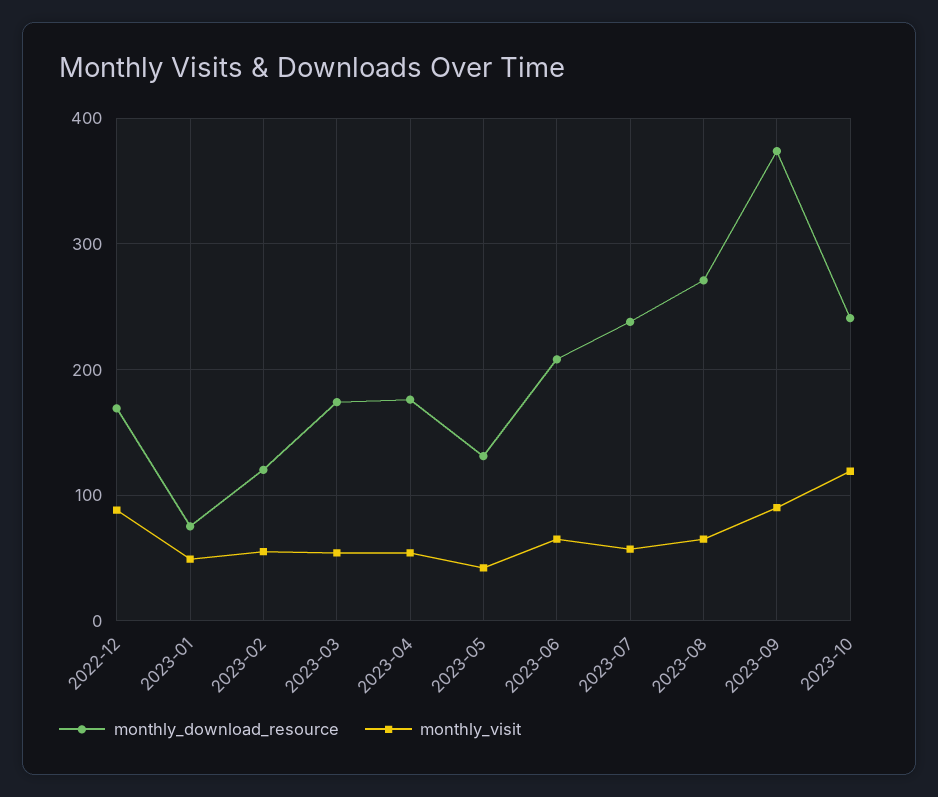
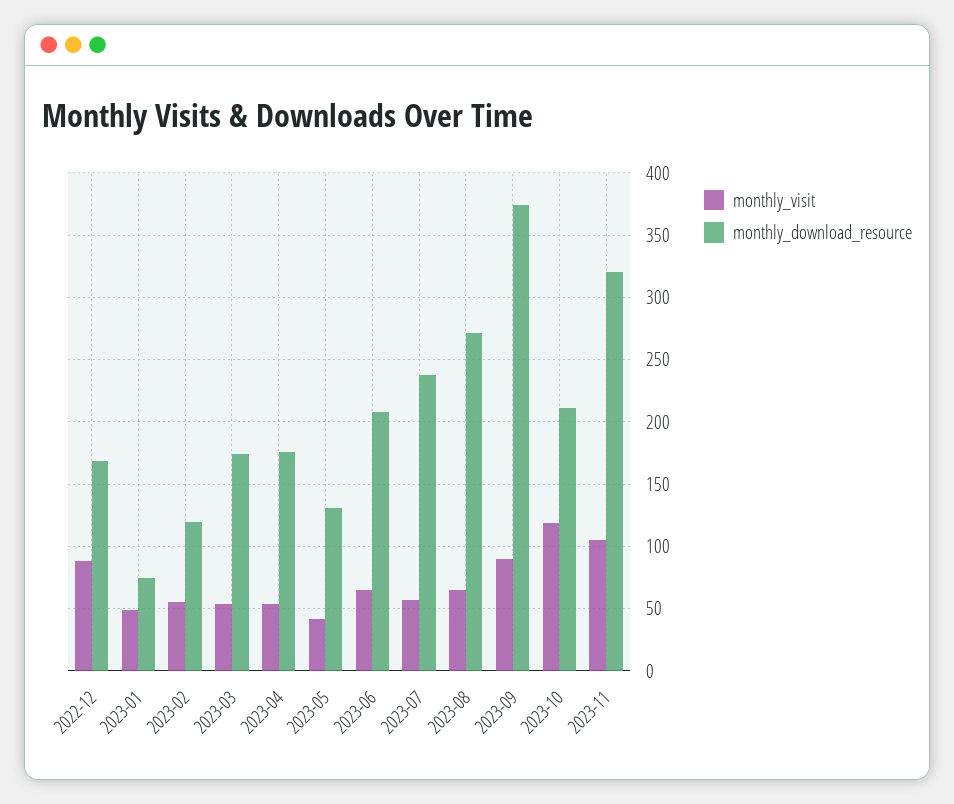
monthly_download_resource, 2023-10: 240 -> 210
monthly_visit, 2023-11: none -> 105
monthly_download_resource, 2023-11: none -> 320

